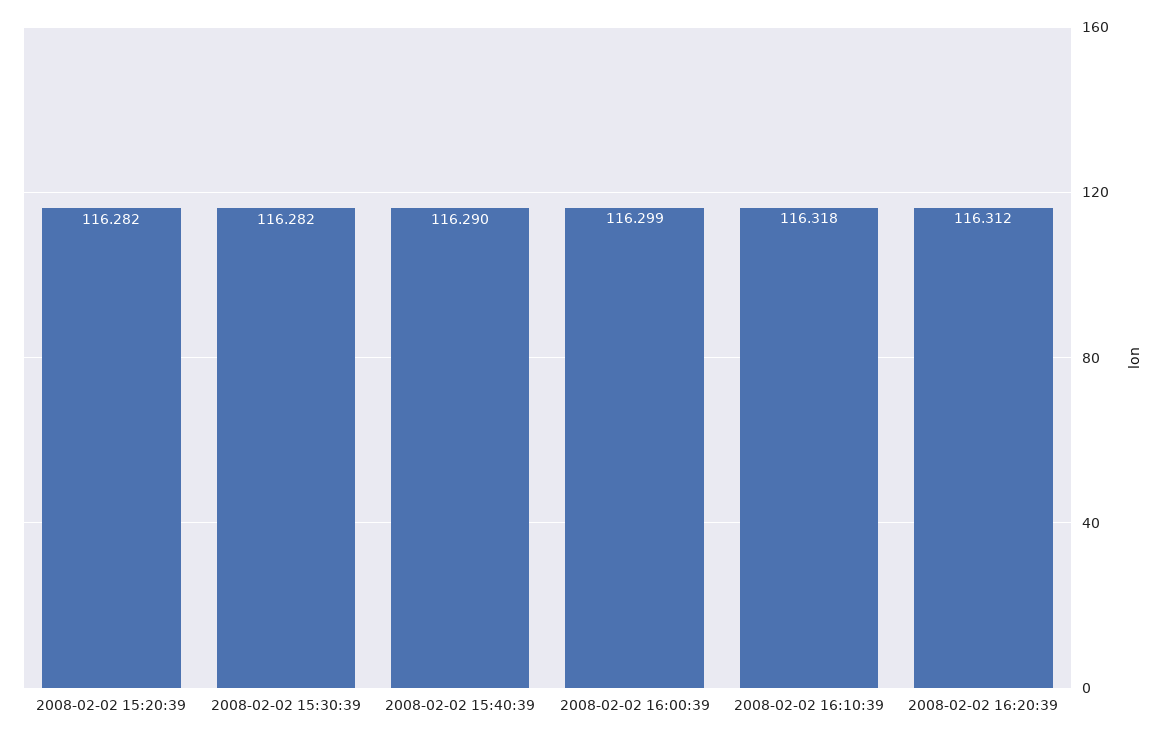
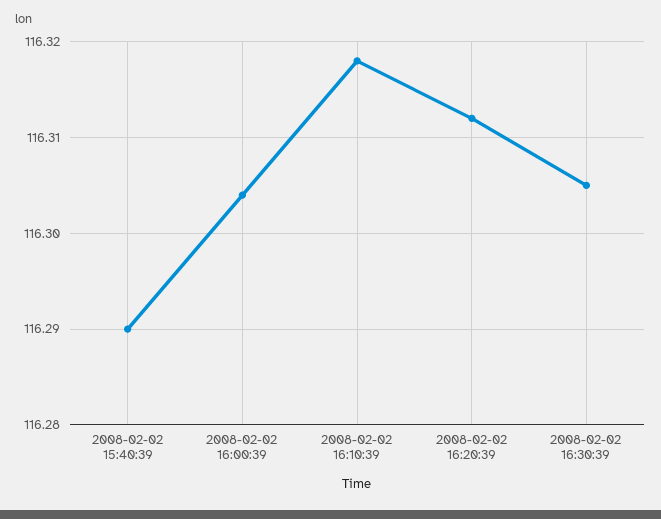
2008-02-02 15:20:39: 116.282 -> none
2008-02-02 15:30:39: 116.282 -> none
2008-02-02 16:00:39: 116.299 -> 116.304
2008-02-02 16:30:39: none -> 116.305

